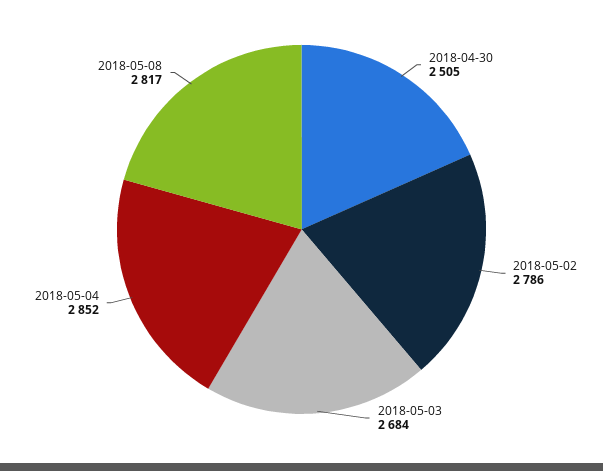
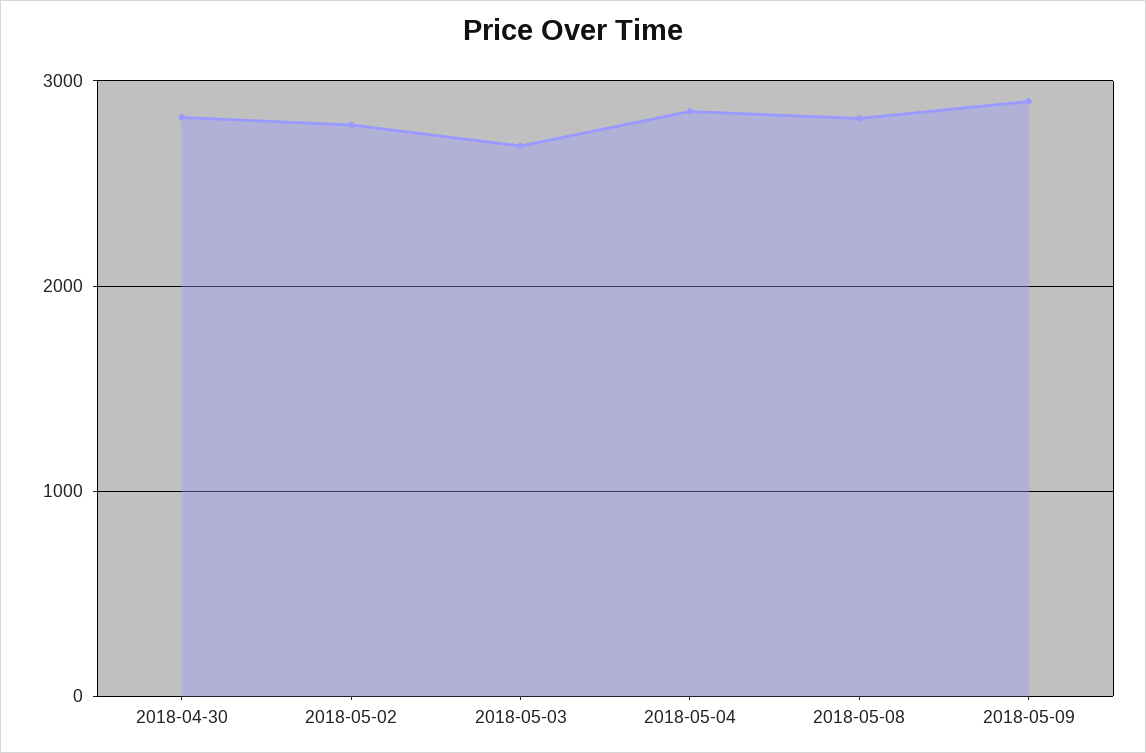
2018-04-30: 2505 -> 2800
2018-05-09: none -> 2900

